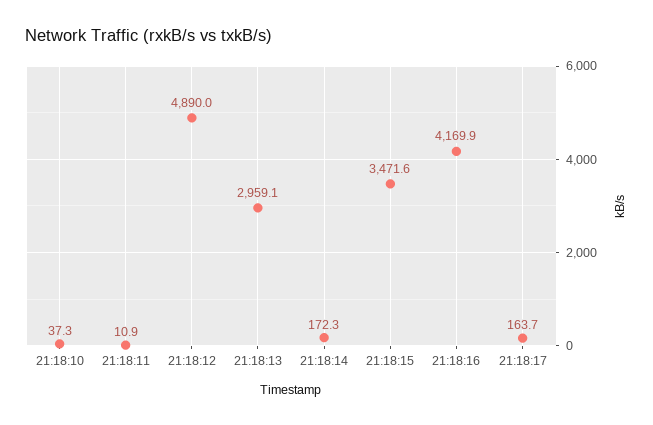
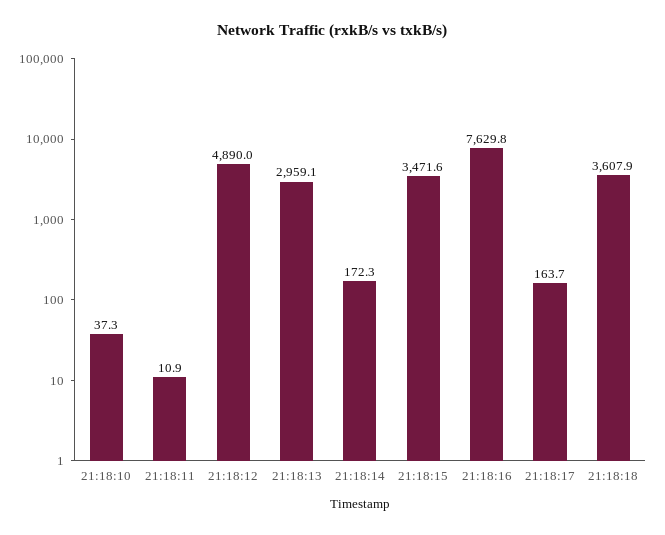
21:18:16: 4169.9 -> 7629.8
21:18:18: none -> 3607.9

